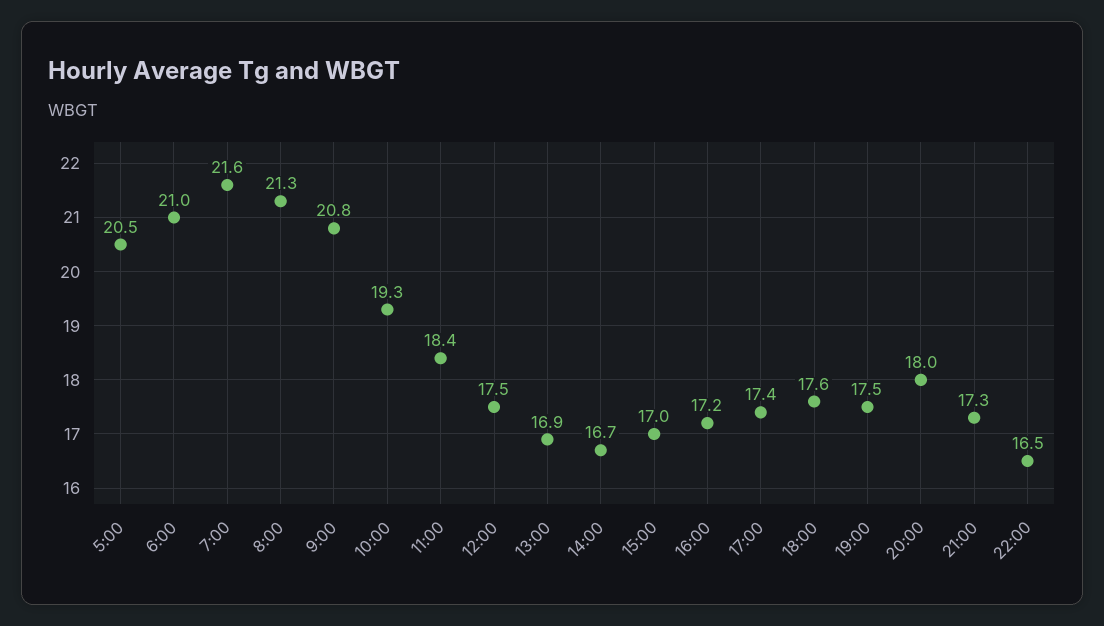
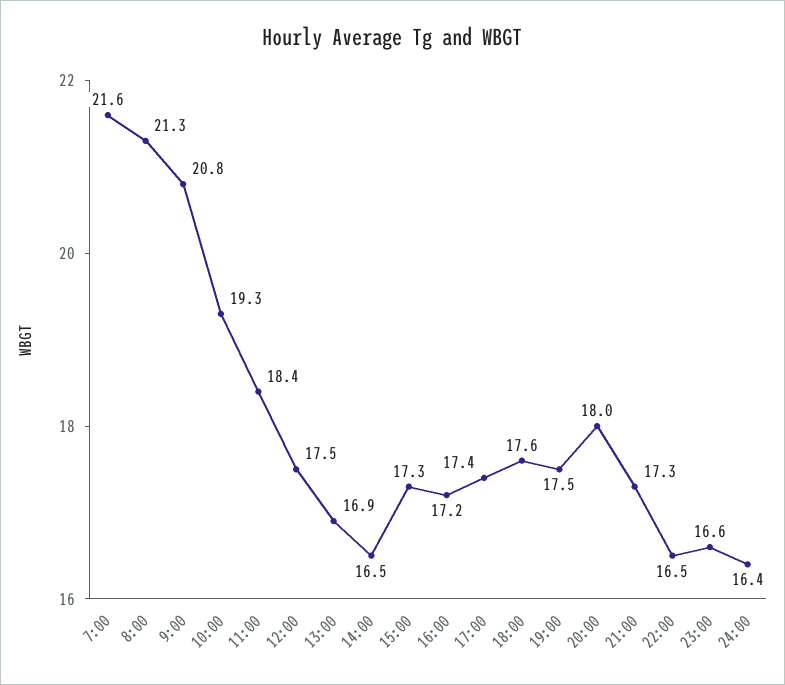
5:00: 20.5 -> none
6:00: 21 -> none
14:00: 16.7 -> 16.5
15:00: 17 -> 17.3
23:00: none -> 16.6
24:00: none -> 16.4

